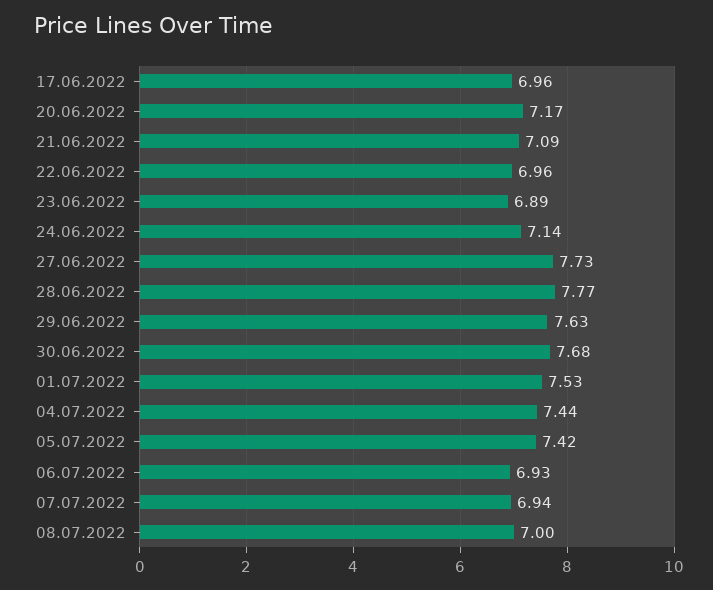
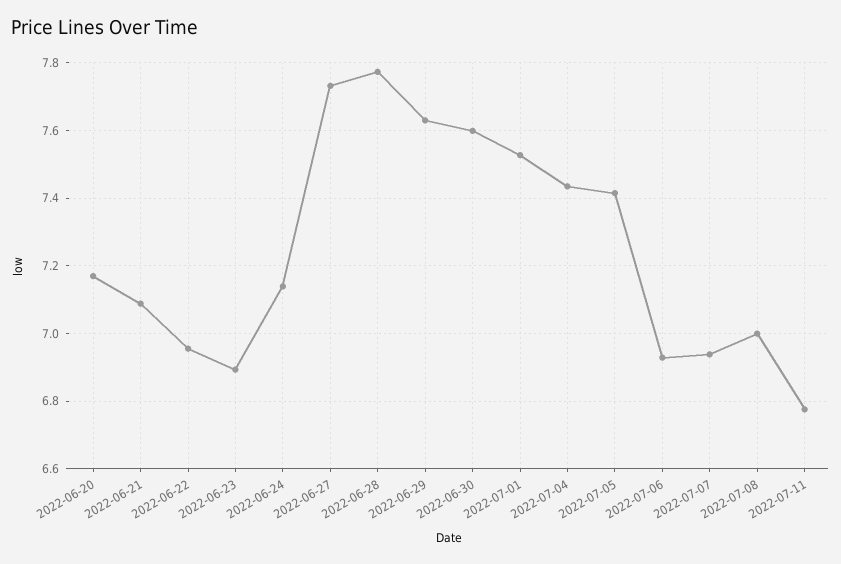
17.06.2022: 6.96 -> none
30.06.2022: 7.68 -> 7.6
2022-07-11: none -> 6.78

